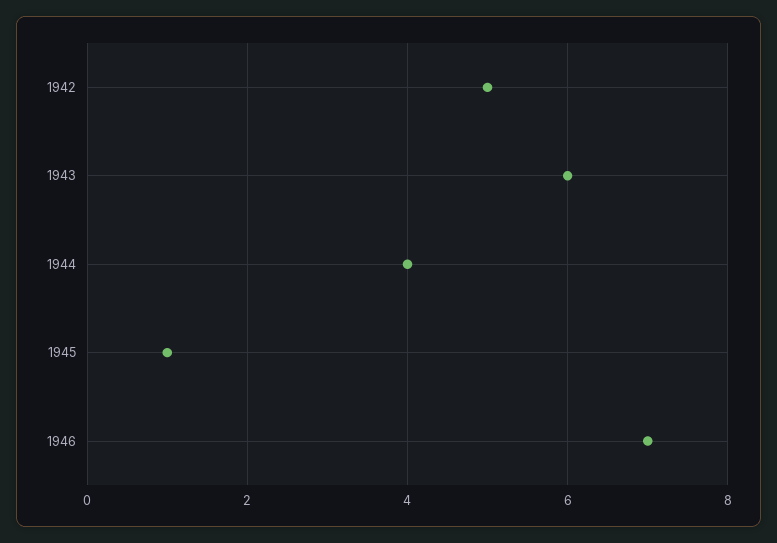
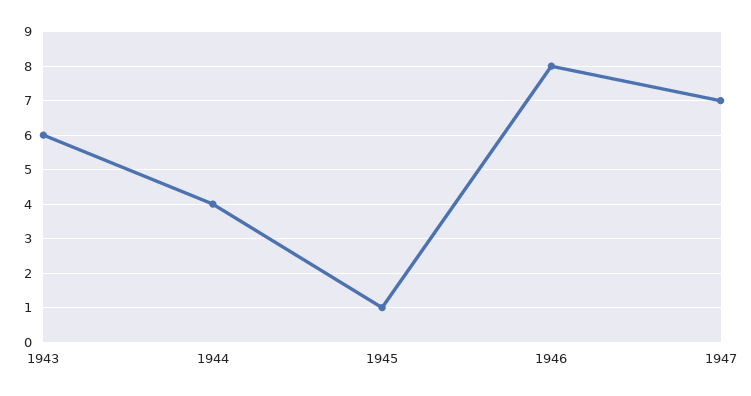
1942: 5 -> none
1946: 7 -> 8
1947: none -> 7

